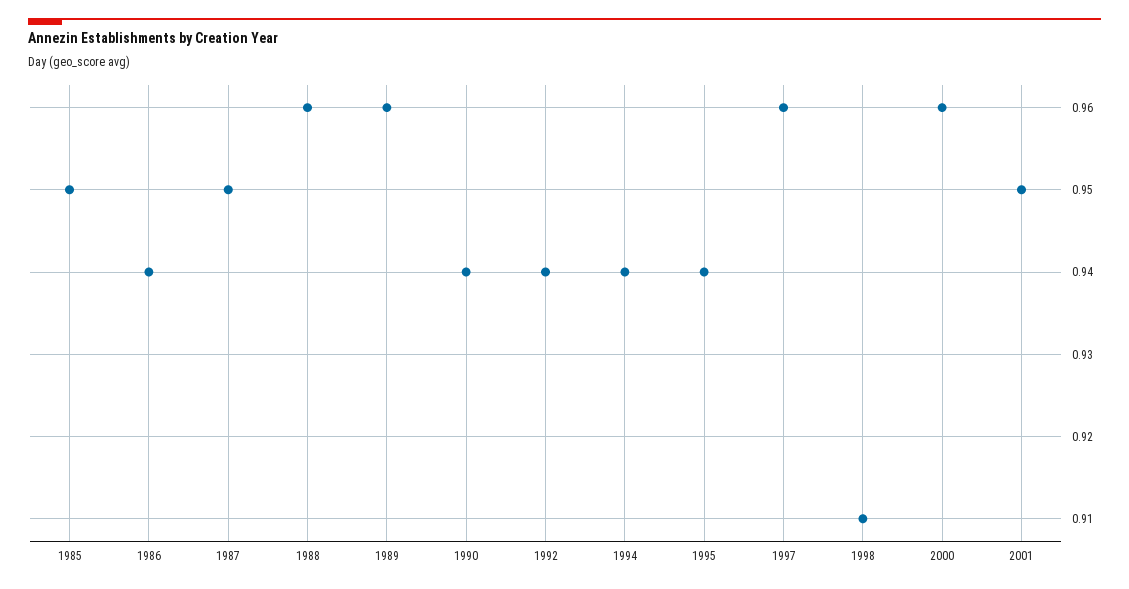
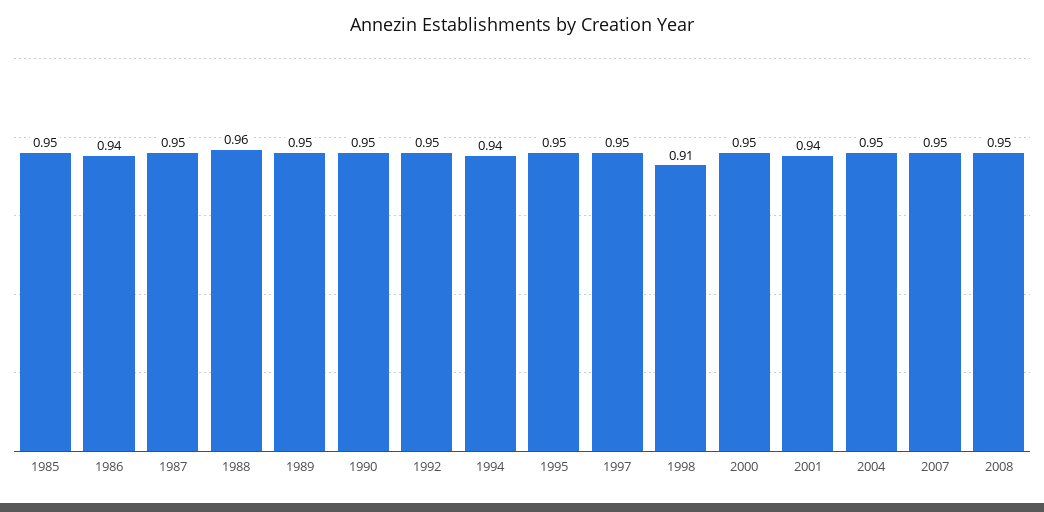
1989: 0.96 -> 0.95
1990: 0.94 -> 0.95
1992: 0.94 -> 0.95
1995: 0.94 -> 0.95
1997: 0.96 -> 0.95
2000: 0.96 -> 0.95
2001: 0.95 -> 0.94
2004: none -> 0.95
2007: none -> 0.95
2008: none -> 0.95

